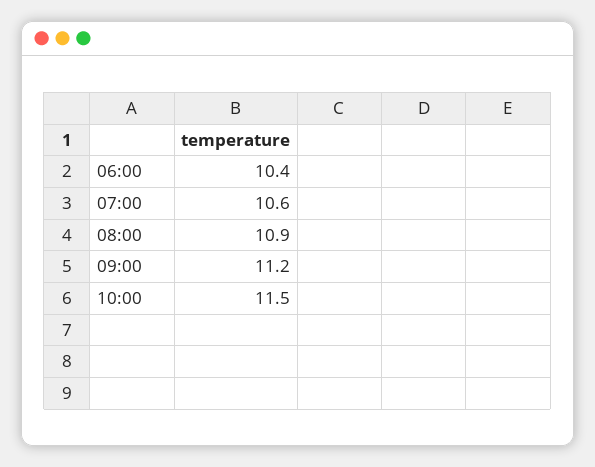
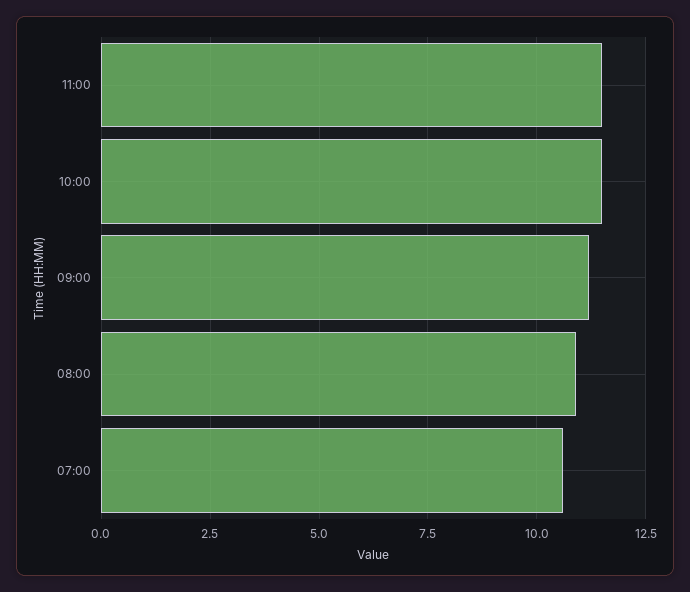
06:00: 10.4 -> none
11:00: none -> 11.5

